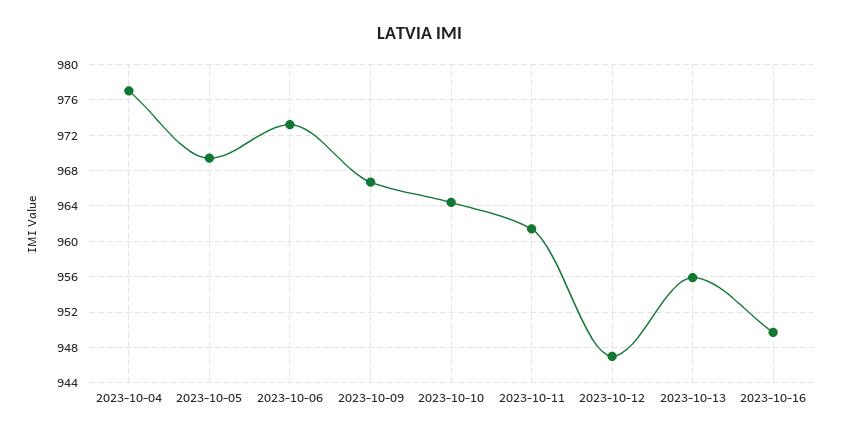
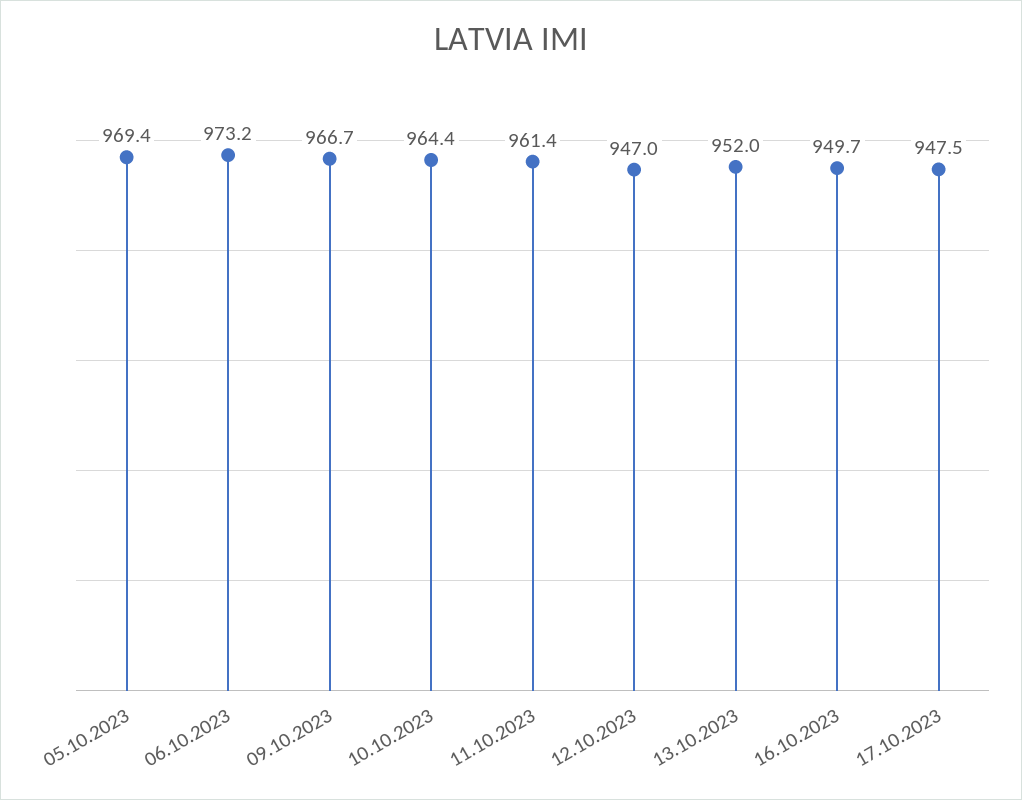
2023-10-04: 977 -> none
2023-10-13: 956 -> 952
17.10.2023: none -> 947.5

